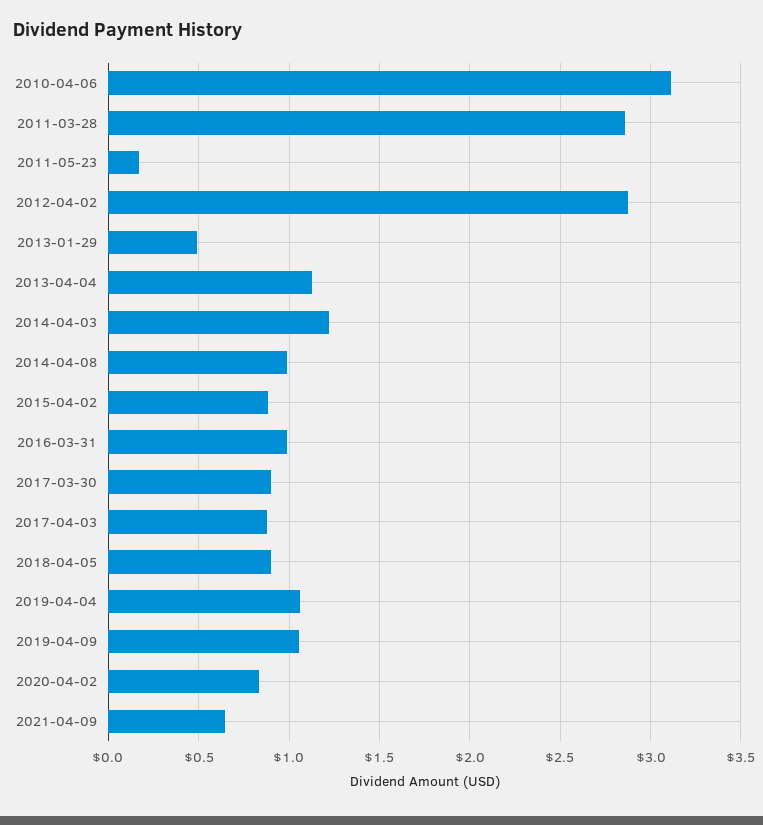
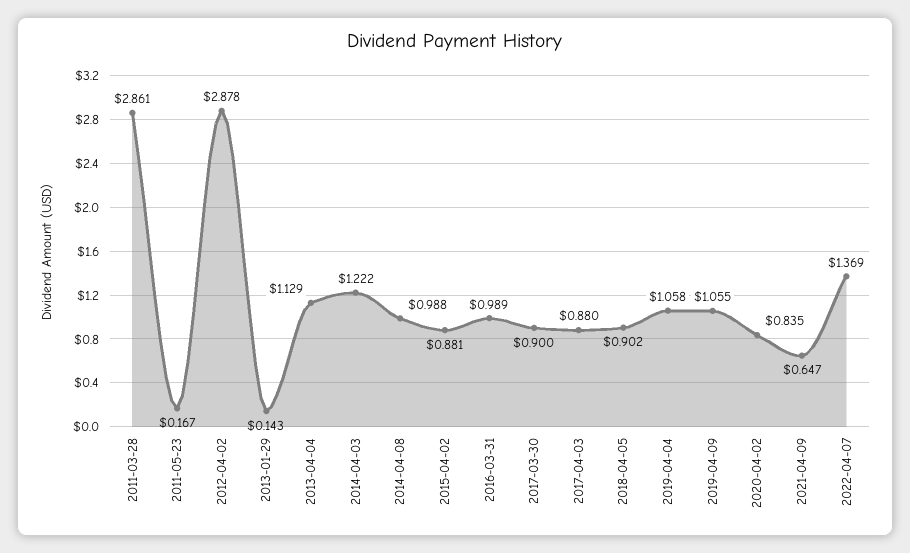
2010-04-06: 3.1 -> none
2013-01-29: 0.5 -> 0.143
2022-04-07: none -> 1.369

